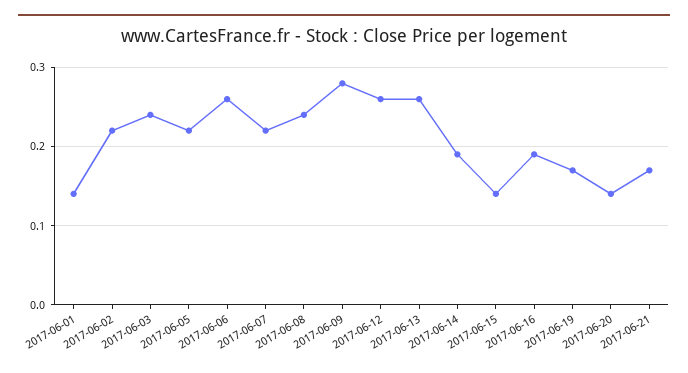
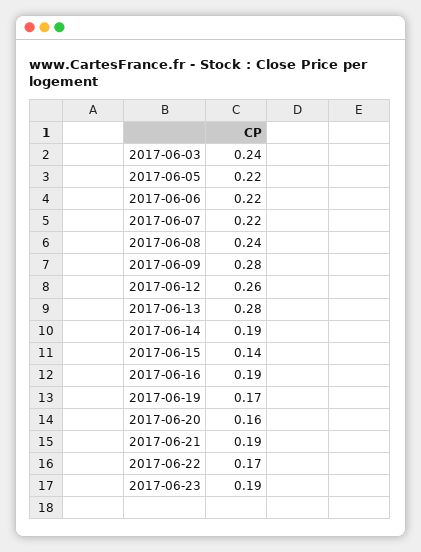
2017-06-01: 0.14 -> none
2017-06-02: 0.22 -> none
2017-06-06: 0.26 -> 0.22
2017-06-13: 0.26 -> 0.28
2017-06-20: 0.14 -> 0.16
2017-06-21: 0.17 -> 0.19
2017-06-22: none -> 0.17
2017-06-23: none -> 0.19

